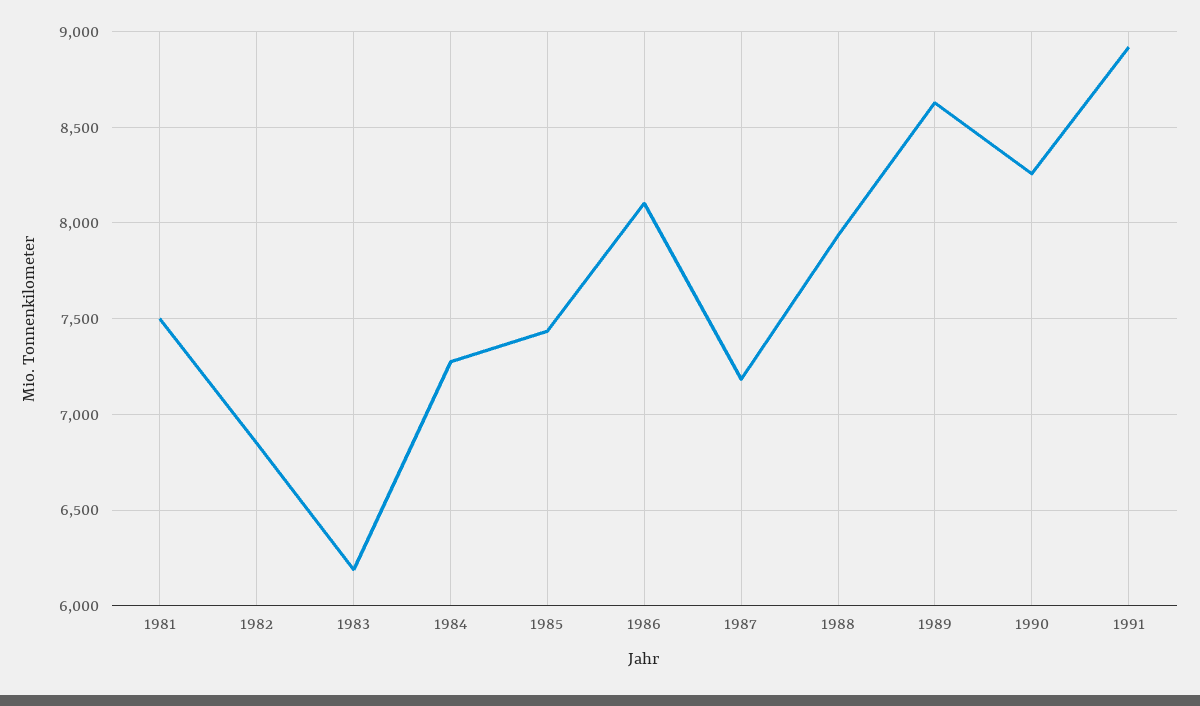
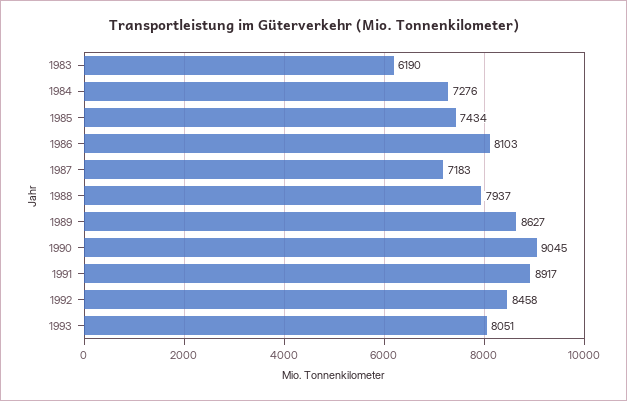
1981: 7500 -> none
1982: 6850 -> none
1990: 8250 -> 9045
1992: none -> 8458
1993: none -> 8051

